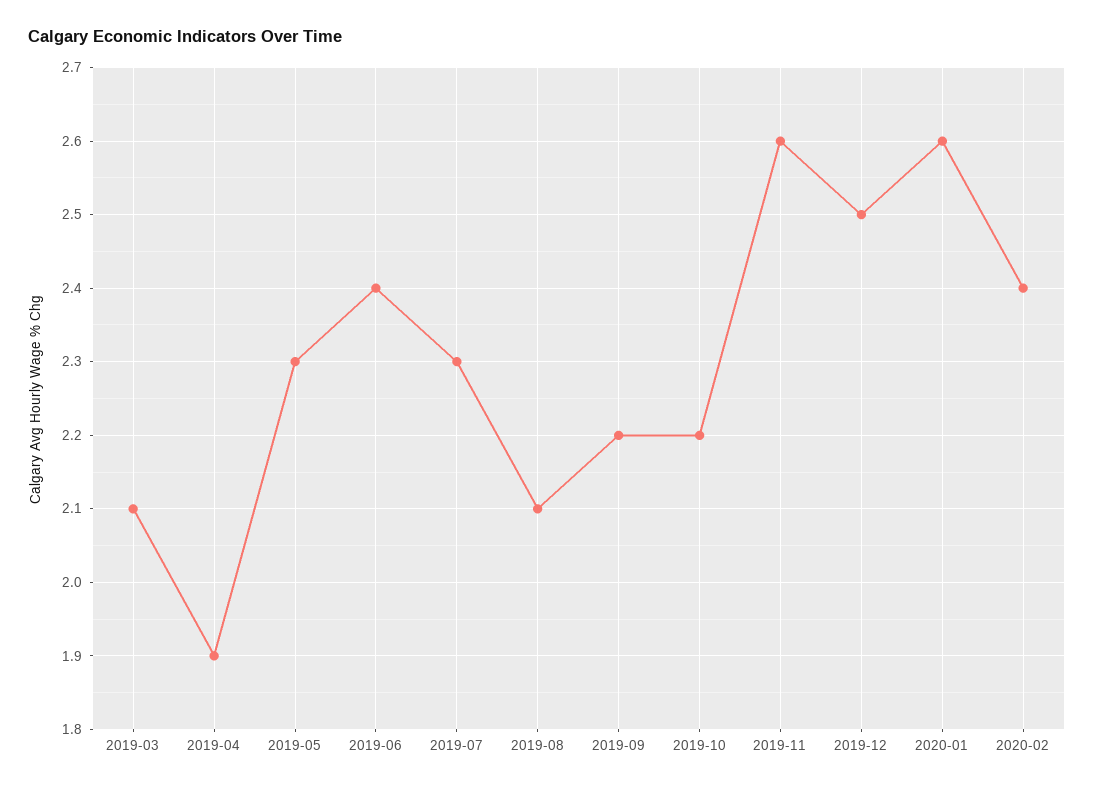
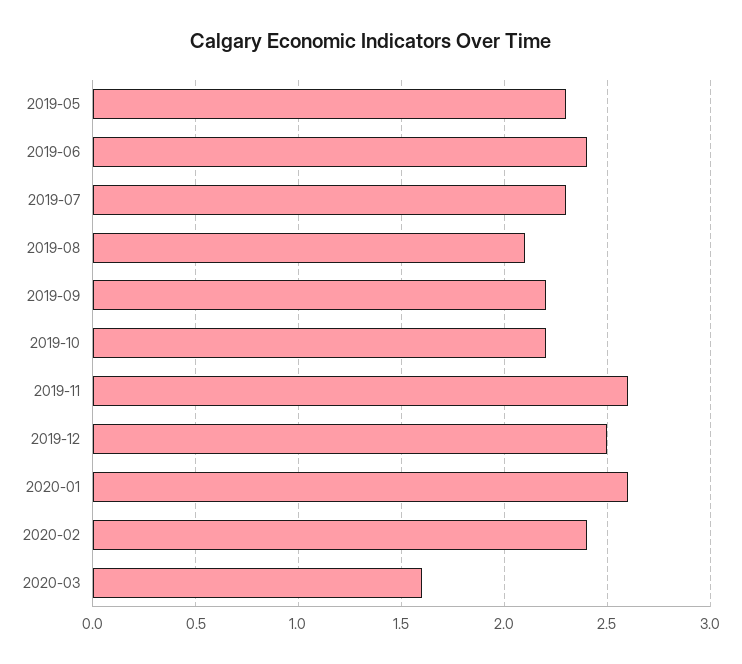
2019-03: 2.1 -> none
2019-04: 1.9 -> none
2020-03: none -> 1.6

